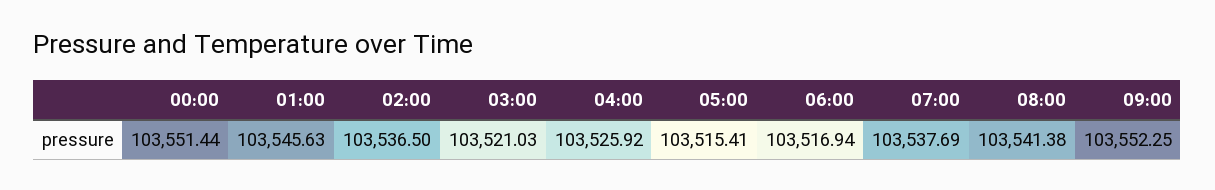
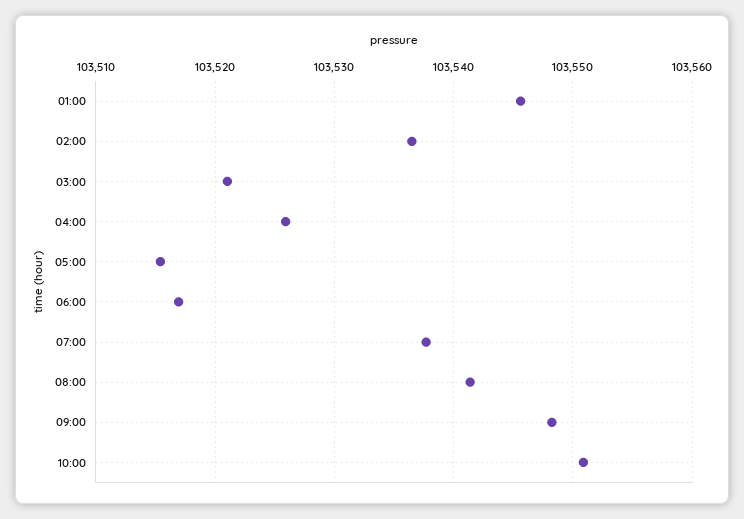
00:00: 103551.44 -> none
09:00: 103552.25 -> 103548
10:00: none -> 103551

